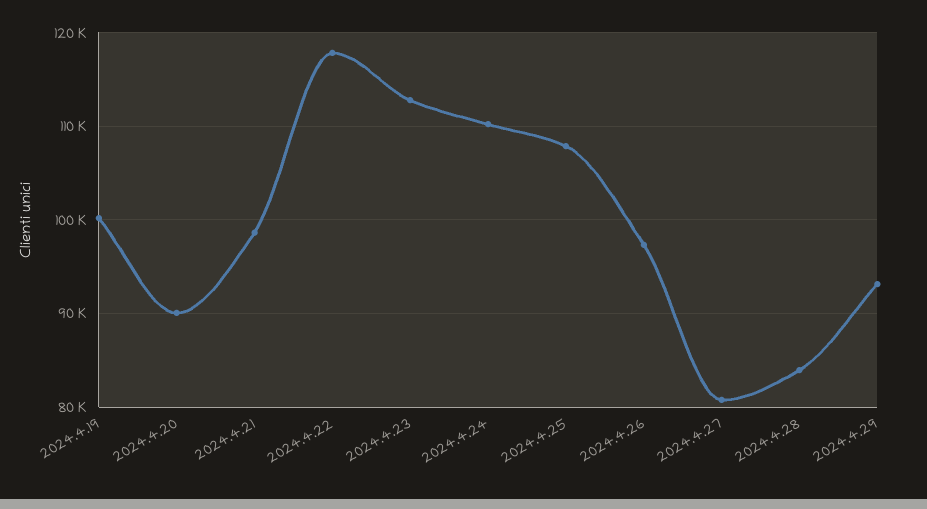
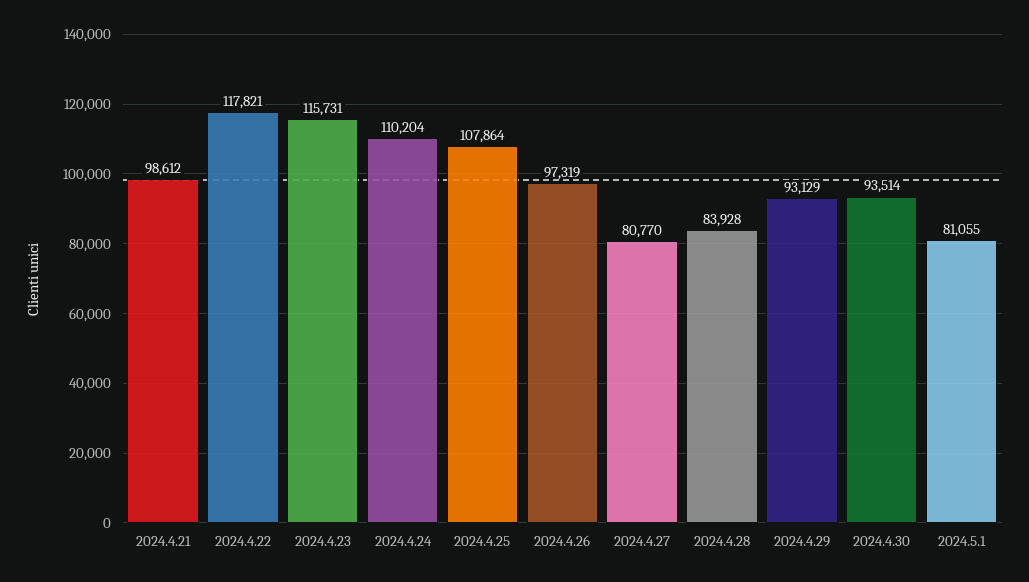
2024.4.19: 100000 -> none
2024.4.20: 90000 -> none
2024.4.23: 113000 -> 115731
2024.4.30: none -> 93514
2024.5.1: none -> 81055

